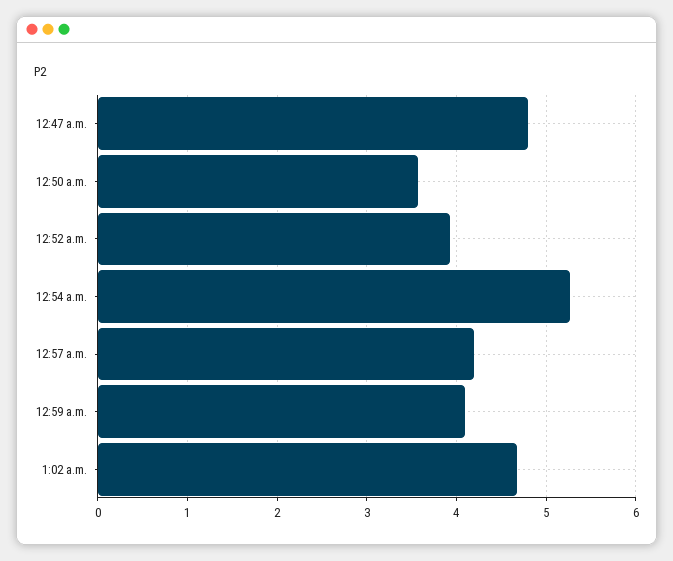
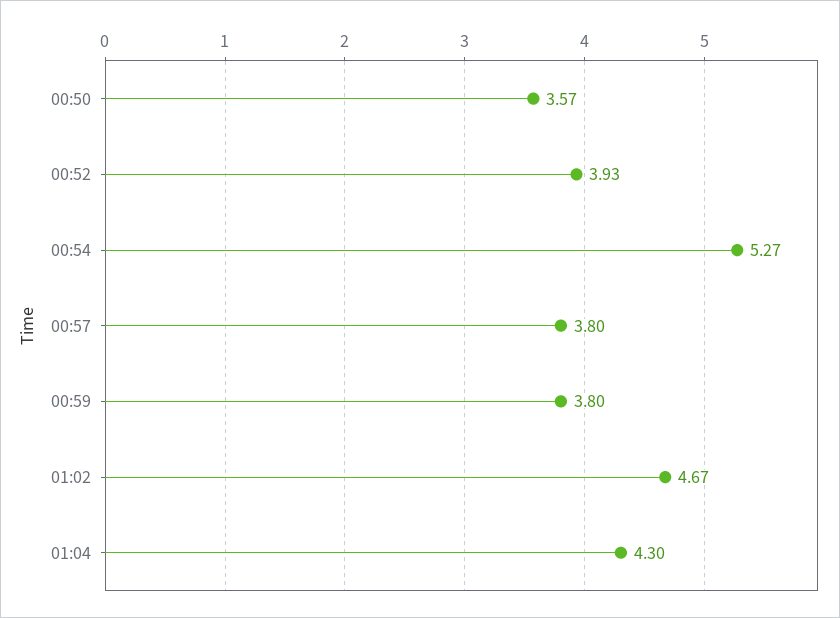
12:47 a.m.: 4.8 -> none
12:57 a.m.: 4.2 -> 3.8
12:59 a.m.: 4.1 -> 3.8
01:04: none -> 4.3

